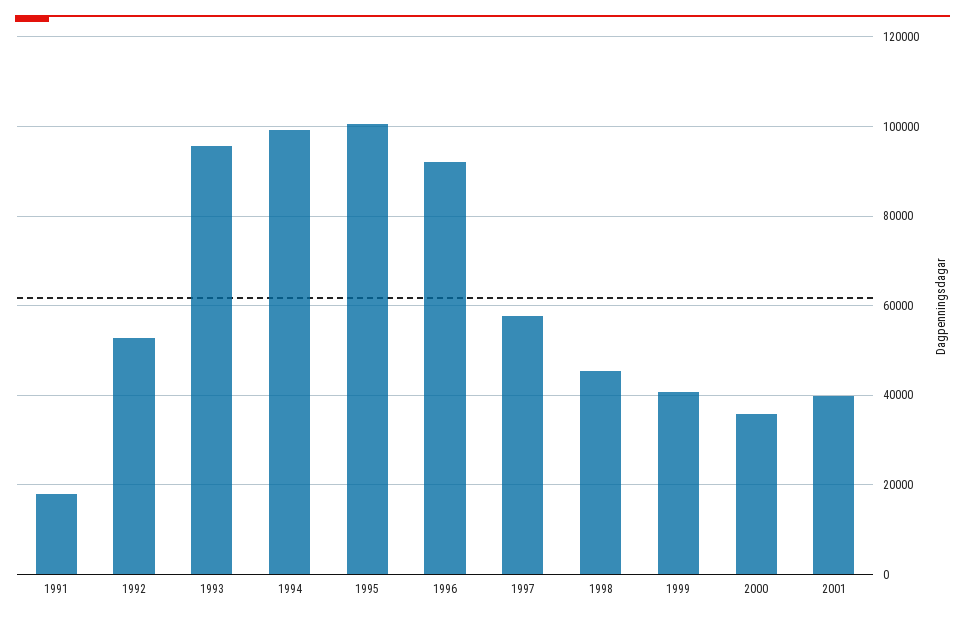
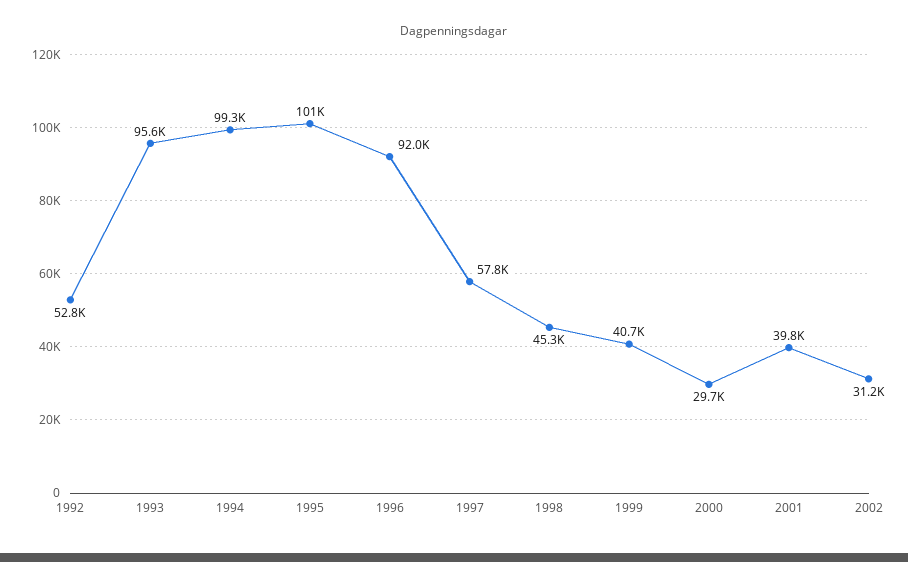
1991: 18000 -> none
2000: 36000 -> 29700
2002: none -> 31200

